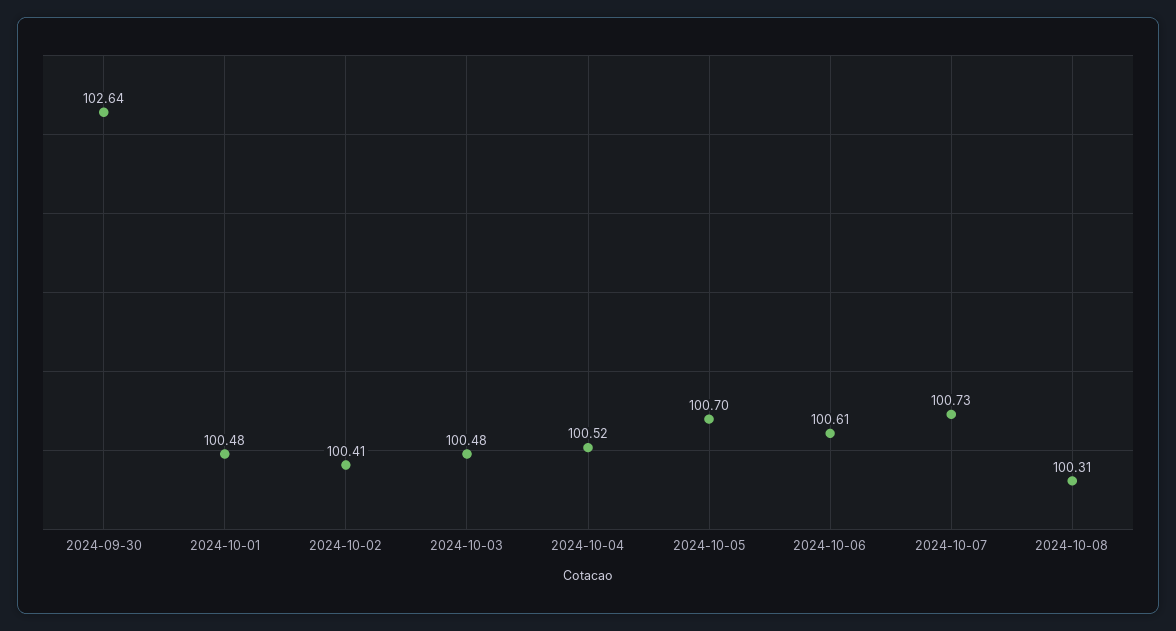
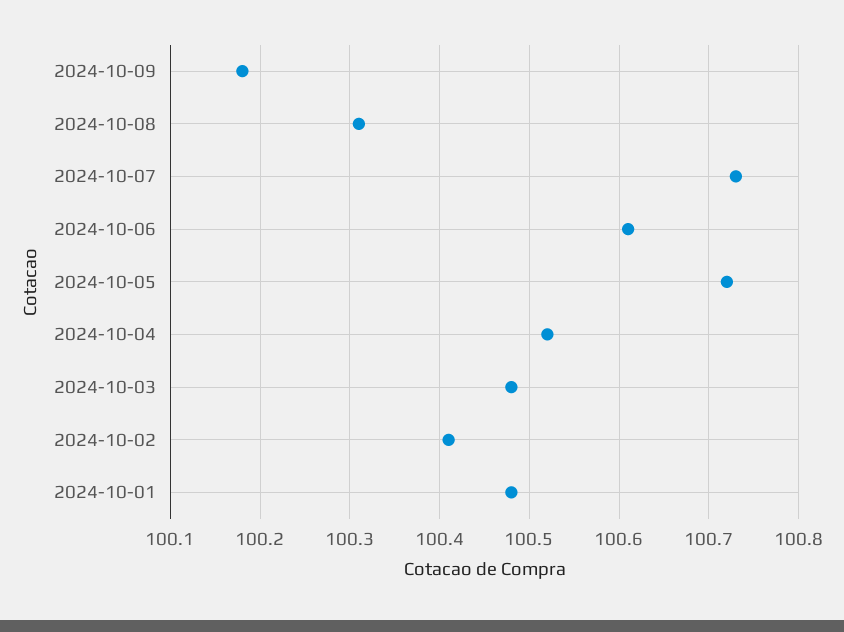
2024-09-30: 102.64 -> none
2024-10-05: 100.7 -> 100.72
2024-10-09: none -> 100.18

